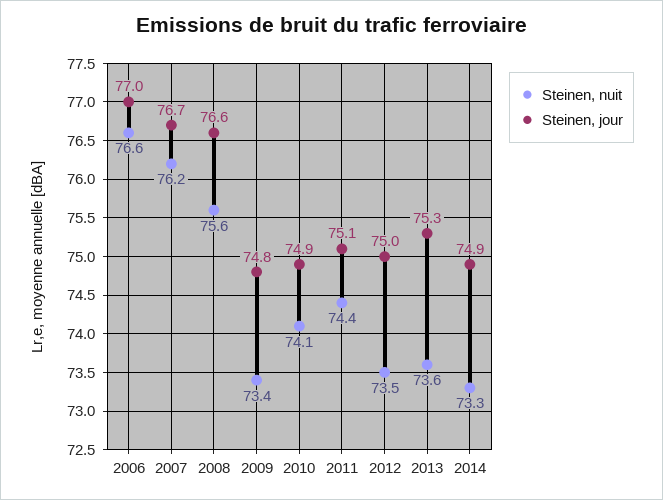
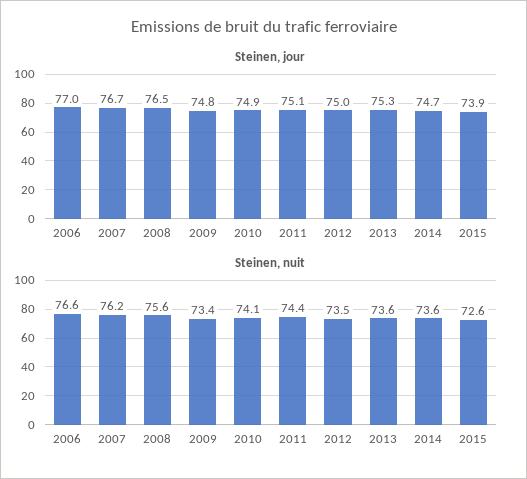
Steinen, jour, 2008: 76.6 -> 76.5
Steinen, nuit, 2014: 73.3 -> 73.6
Steinen, jour, 2014: 74.9 -> 74.7
Steinen, jour, 2015: none -> 73.9
Steinen, nuit, 2015: none -> 72.6

